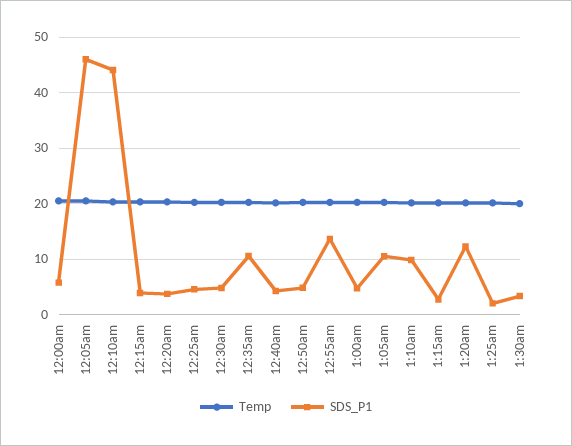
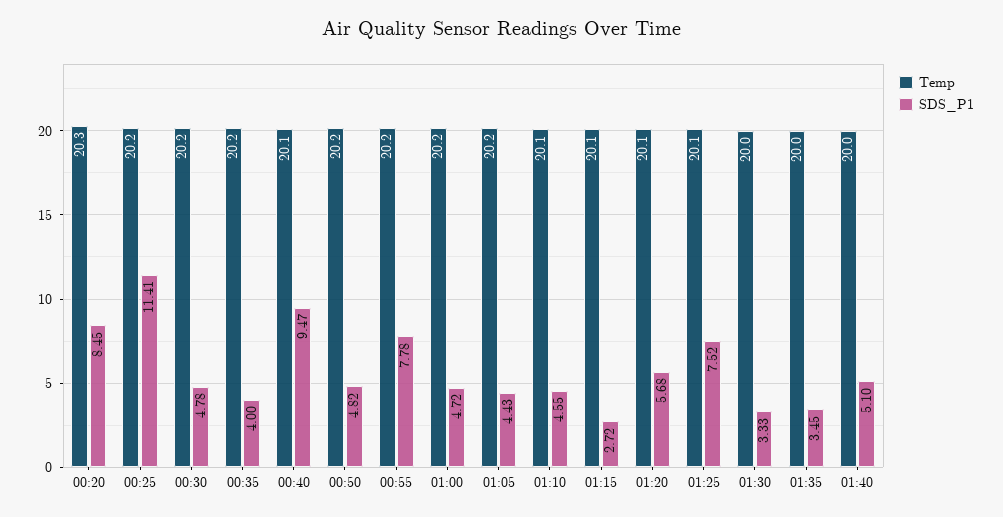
Temp, 12:00am: 20 -> none
SDS_P1, 12:00am: 6 -> none
Temp, 12:05am: 20 -> none
SDS_P1, 12:05am: 46 -> none
Temp, 12:10am: 20 -> none
SDS_P1, 12:10am: 44 -> none
Temp, 12:15am: 20 -> none
SDS_P1, 12:15am: 4 -> none
SDS_P1, 12:20am: 4 -> 8.45
SDS_P1, 12:25am: 4 -> 11.41
SDS_P1, 12:35am: 10 -> 4
SDS_P1, 12:40am: 4 -> 9.47
SDS_P1, 12:55am: 14 -> 7.78
SDS_P1, 1:05am: 10 -> 4.43
SDS_P1, 1:10am: 10 -> 4.55
SDS_P1, 1:20am: 12 -> 5.68
SDS_P1, 1:25am: 2 -> 7.52
Temp, 01:35: none -> 20
SDS_P1, 01:35: none -> 3.45
Temp, 01:40: none -> 20
SDS_P1, 01:40: none -> 5.1

